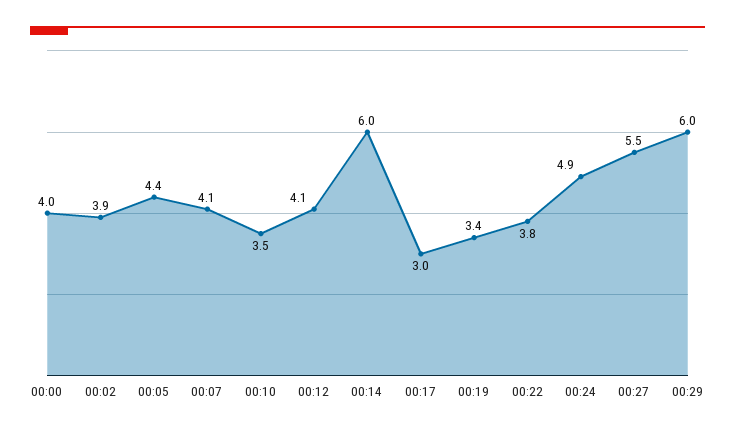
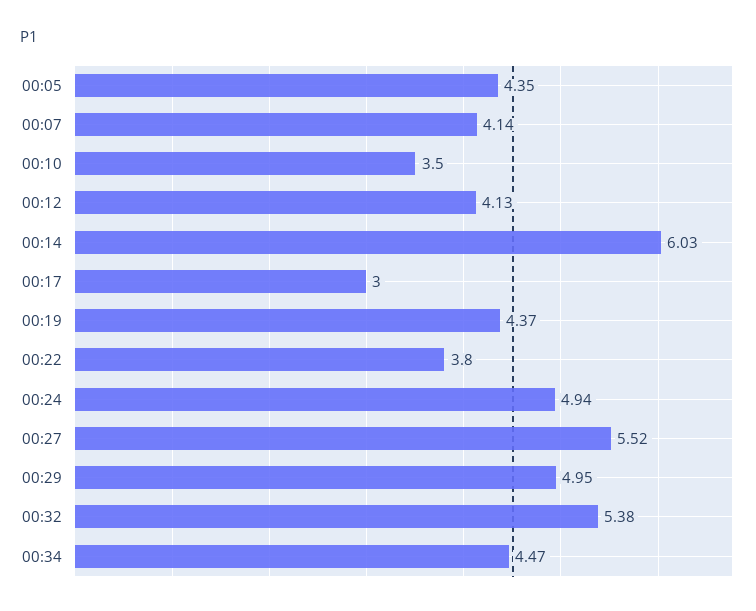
00:00: 4 -> none
00:02: 3.9 -> none
00:19: 3.4 -> 4.37
00:29: 6 -> 4.95
00:32: none -> 5.38
00:34: none -> 4.47

